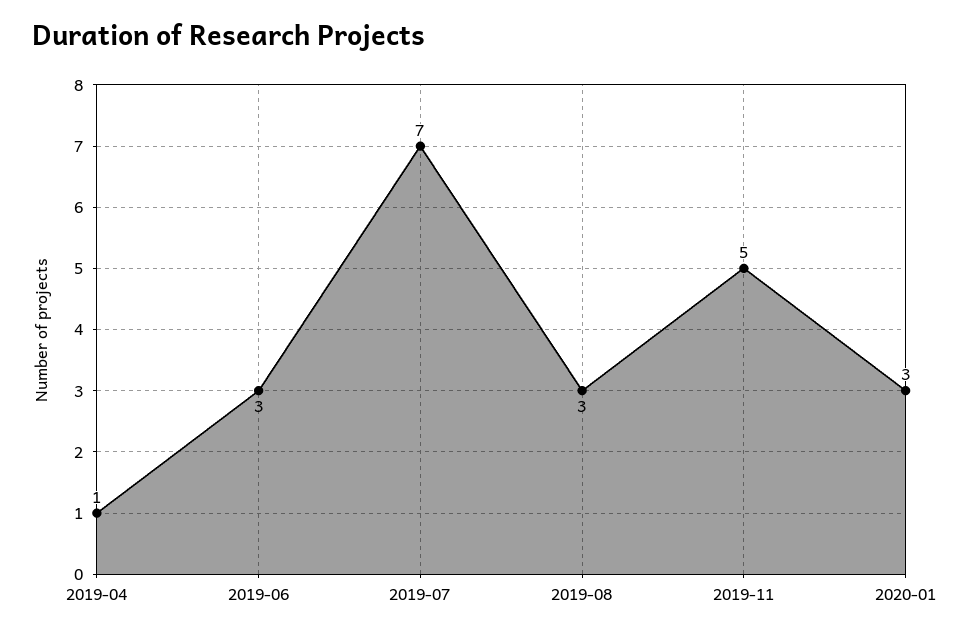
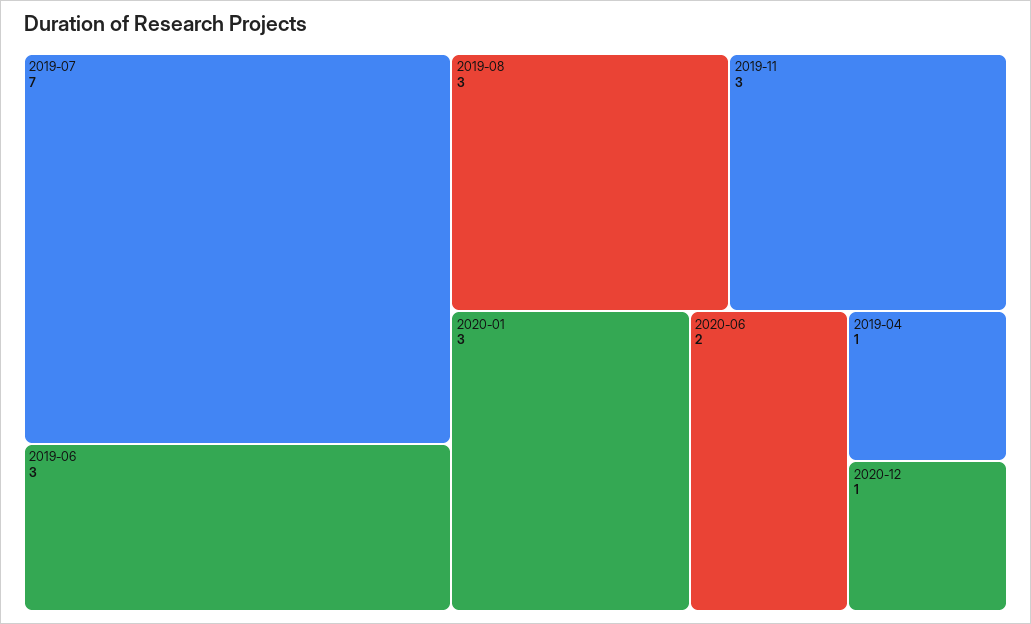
2019-11: 5 -> 3
2020-06: none -> 2
2020-12: none -> 1

